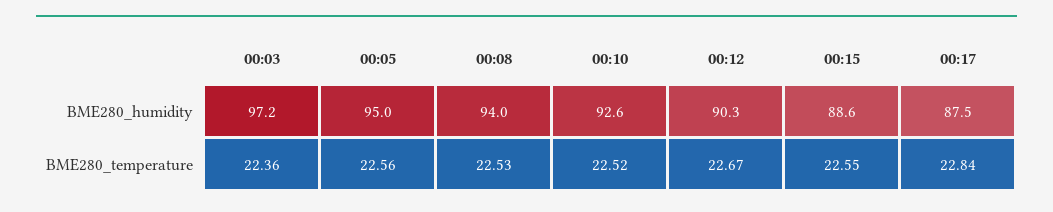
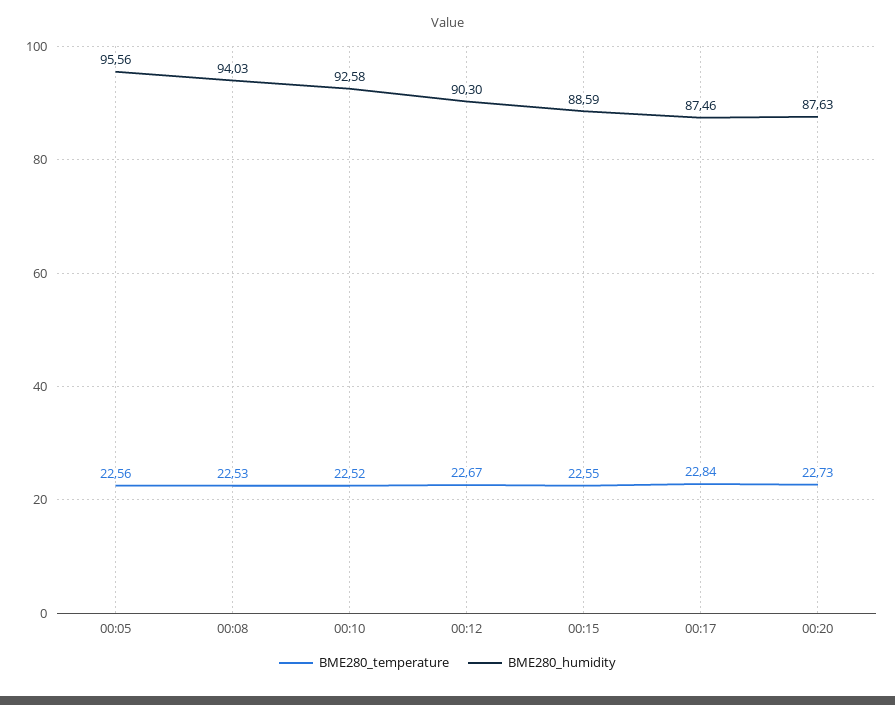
BME280_humidity, 00:03: 97.2 -> none
BME280_humidity, 00:05: 95 -> 95.56
BME280_temperature, 00:03: 22.36 -> none
BME280_temperature, 00:20: none -> 22.73
BME280_humidity, 00:20: none -> 87.63

